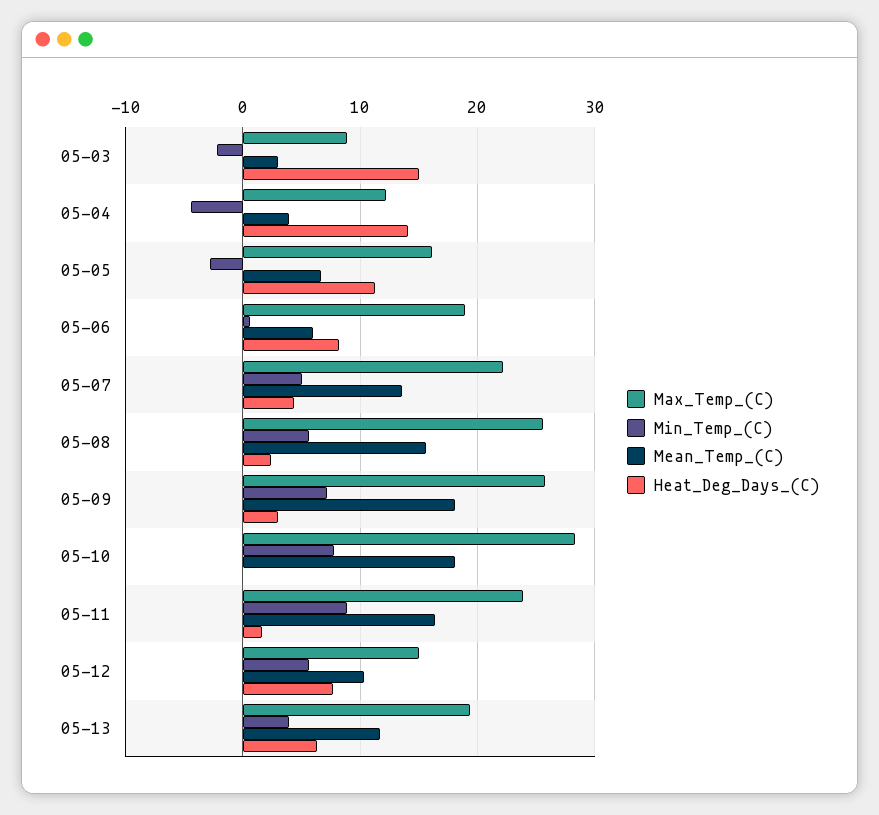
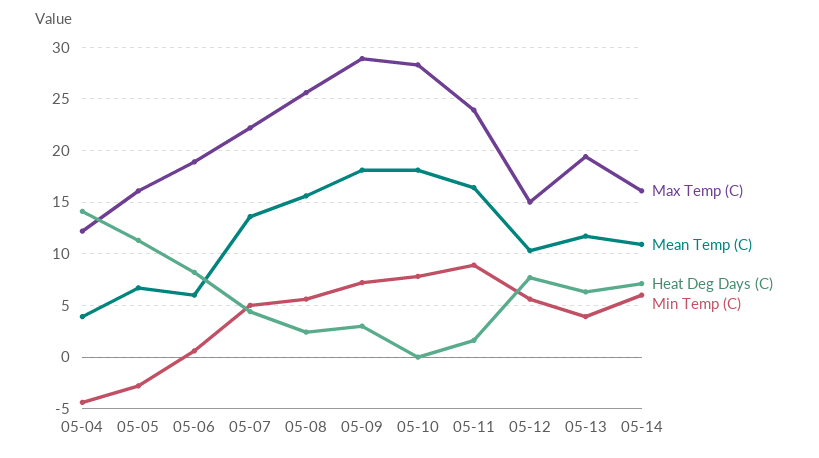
Max_Temp_(C), 05-03: 9 -> none
Min_Temp_(C), 05-03: -2 -> none
Mean_Temp_(C), 05-03: 3 -> none
Heat_Deg_Days_(C), 05-03: 15 -> none
Max_Temp_(C), 05-09: 26 -> 29
Max_Temp_(C), 05-14: none -> 16
Mean_Temp_(C), 05-14: none -> 11
Heat_Deg_Days_(C), 05-14: none -> 7
Min_Temp_(C), 05-14: none -> 6

